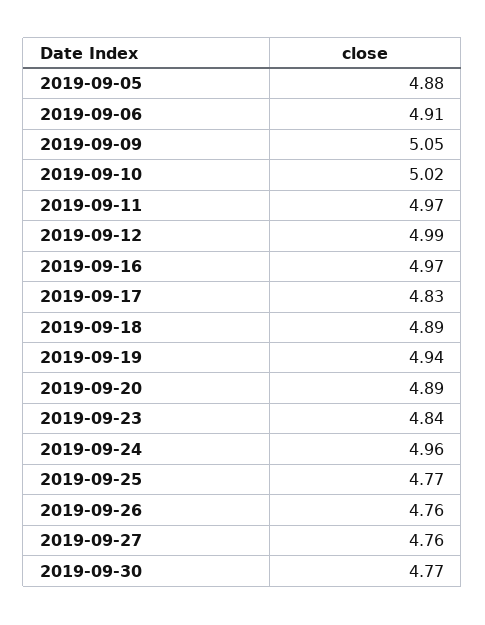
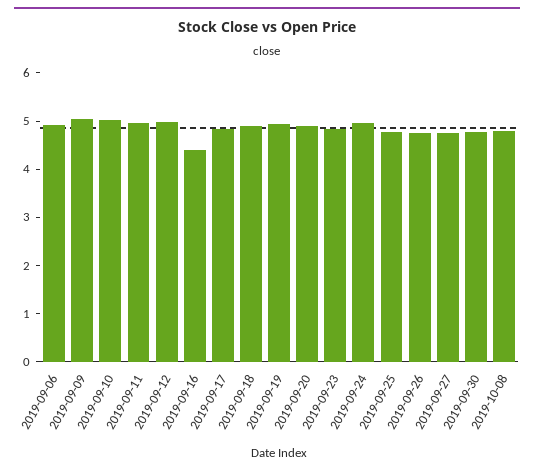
2019-09-05: 4.88 -> none
2019-09-16: 4.97 -> 4.4
2019-10-08: none -> 4.8

